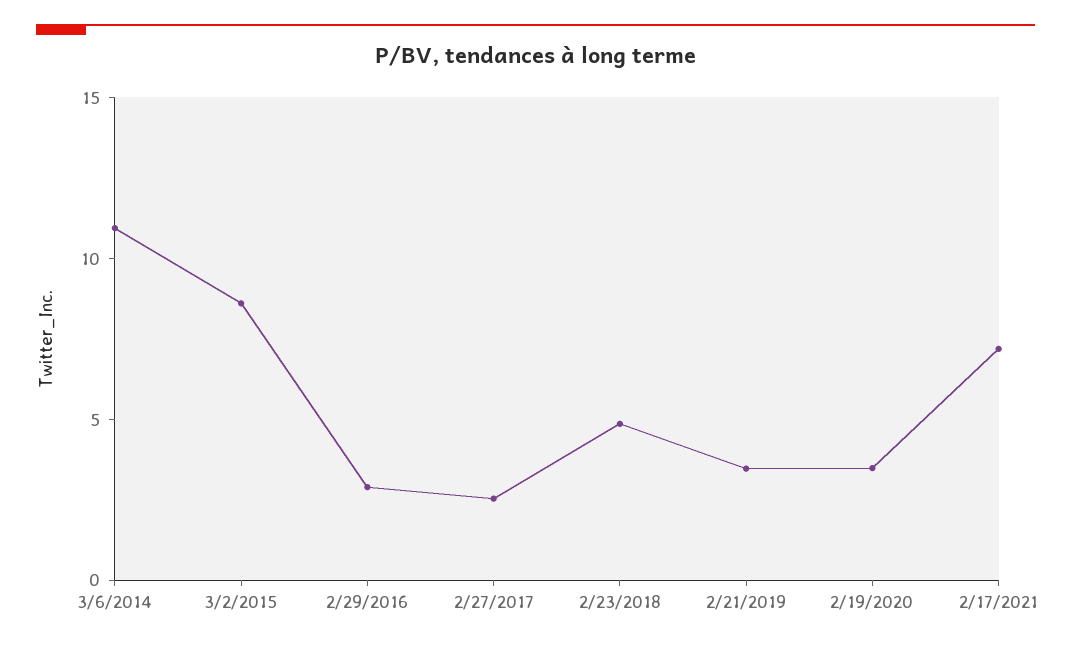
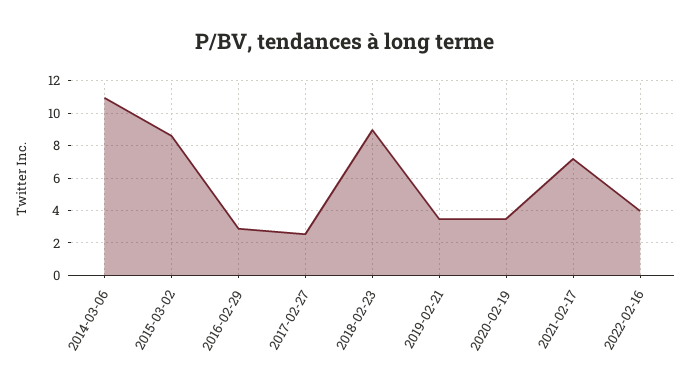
2/23/2018: 5 -> 9
2022-02-16: none -> 4

